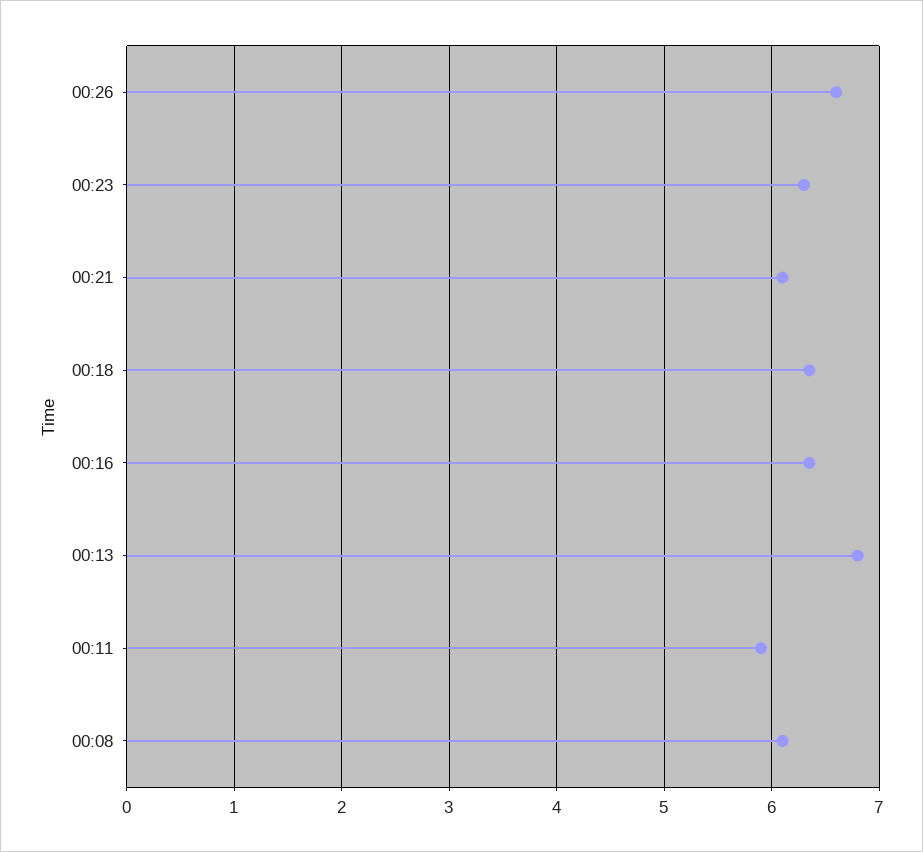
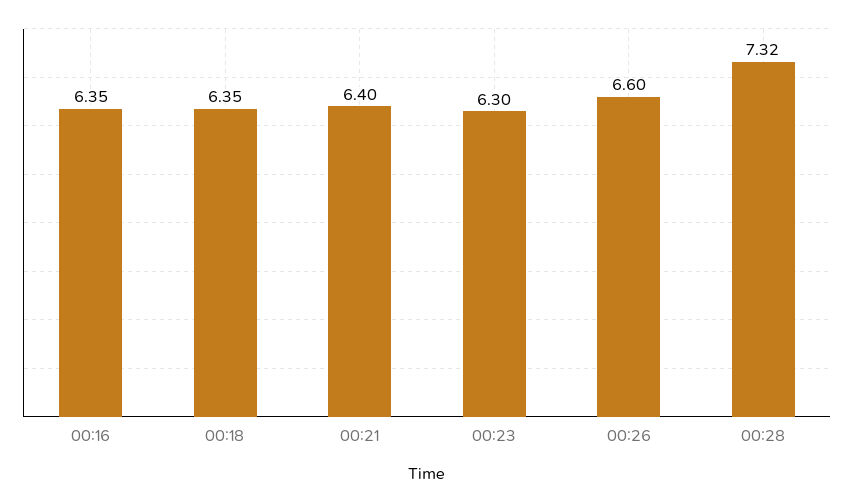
00:21: 6.1 -> 6.4
00:13: 6.8 -> none
00:11: 5.9 -> none
00:08: 6.1 -> none
00:28: none -> 7.32

